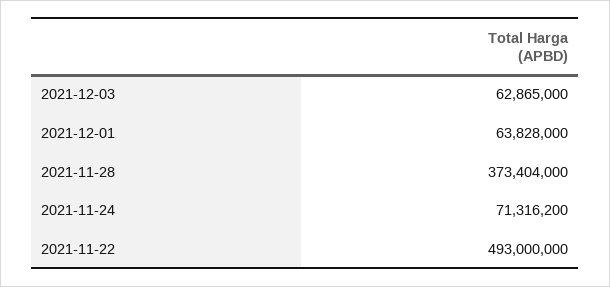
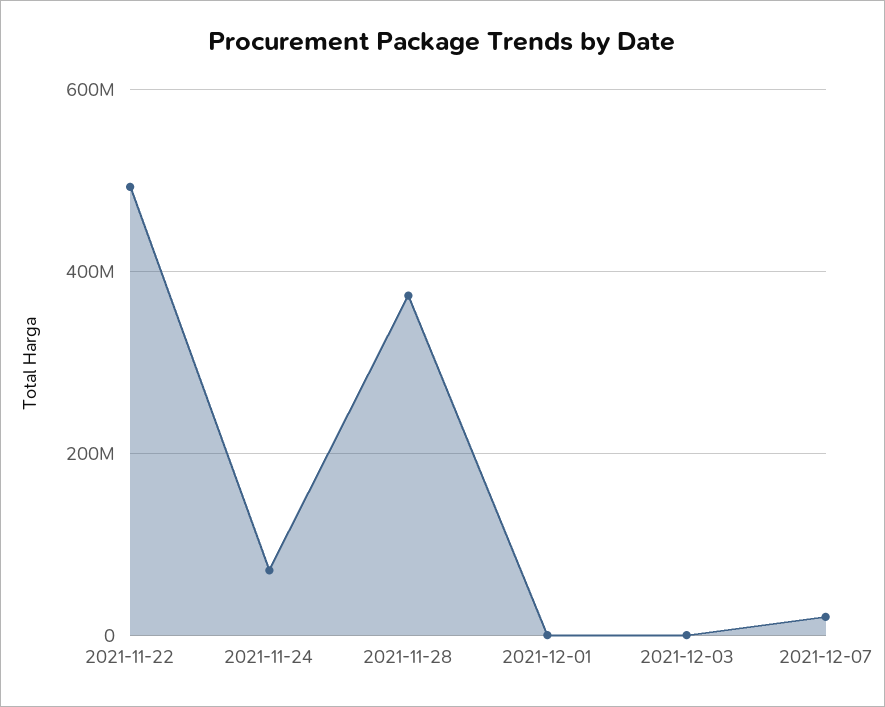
2021-12-03: 62865000 -> 0
2021-12-01: 63828000 -> 0
2021-12-07: none -> 20000000

